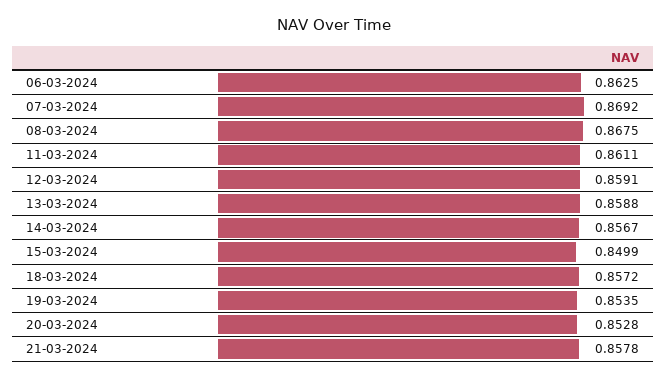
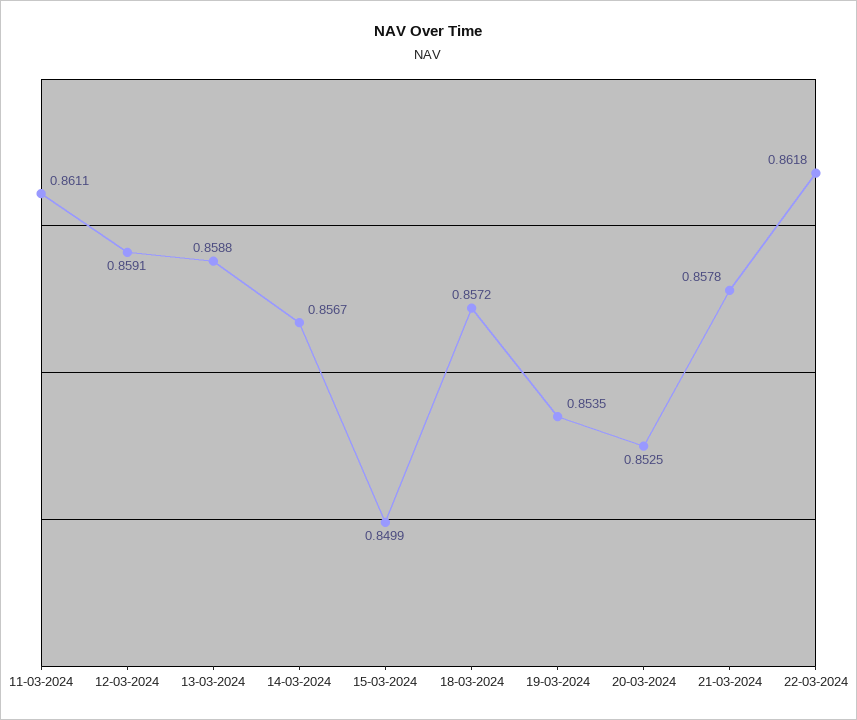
06-03-2024: 0.8625 -> none
07-03-2024: 0.8692 -> none
08-03-2024: 0.8675 -> none
20-03-2024: 0.8528 -> 0.8525
22-03-2024: none -> 0.8618

